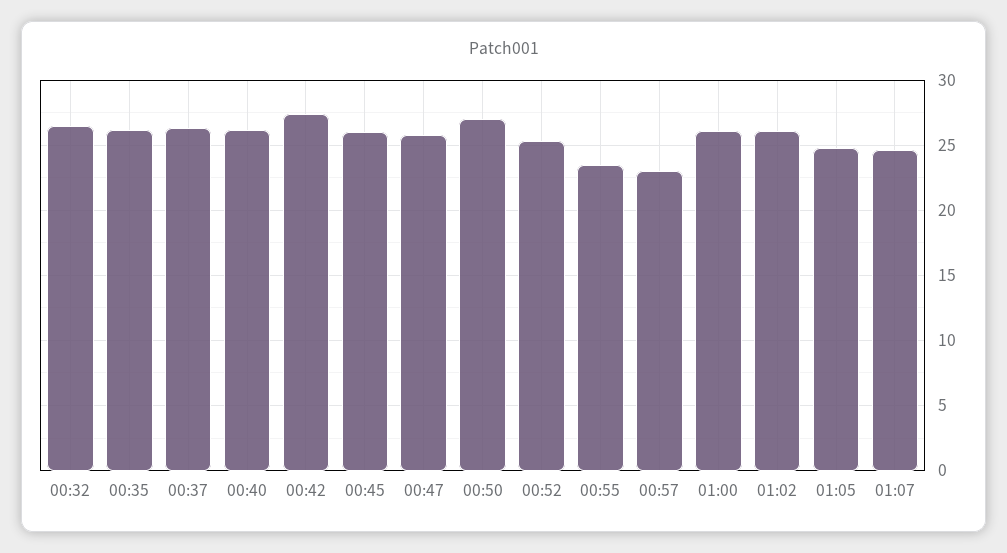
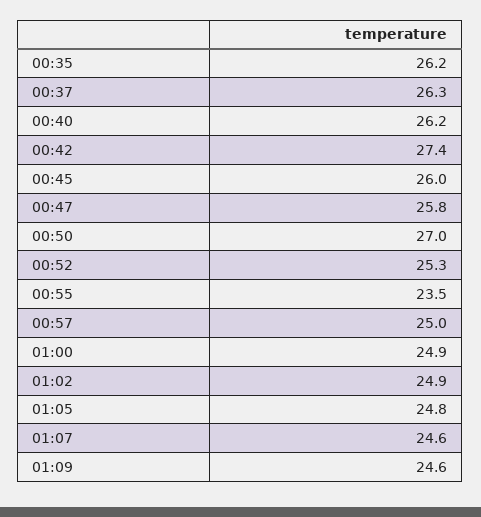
00:32: 26.5 -> none
00:57: 23 -> 25
01:00: 26 -> 24.9
01:02: 26 -> 24.9
01:09: none -> 24.6

